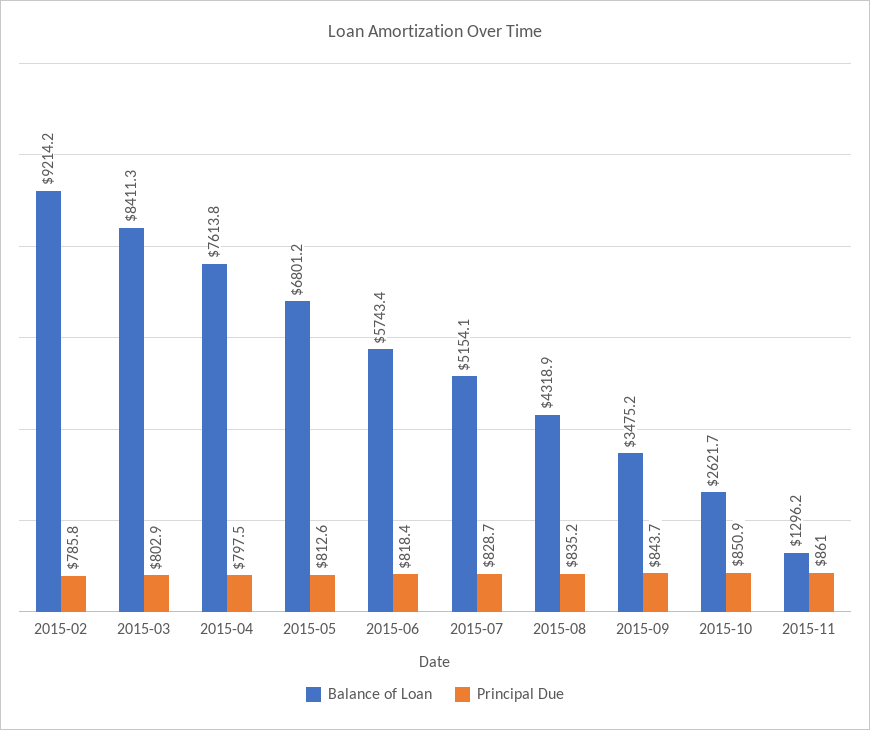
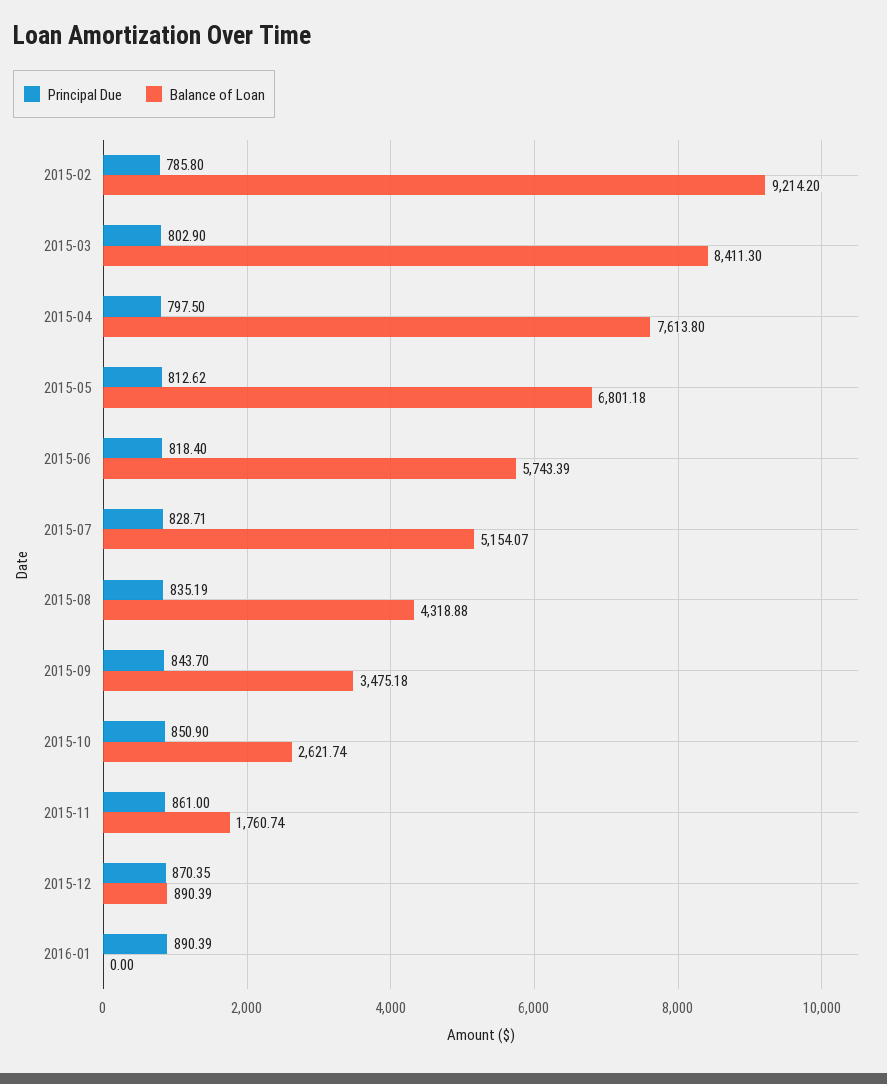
Balance of Loan, 2015-11: 1296.2 -> 1760.74
Principal Due, 2015-12: none -> 870.35
Balance of Loan, 2015-12: none -> 890.39
Principal Due, 2016-01: none -> 890.39
Balance of Loan, 2016-01: none -> 0

